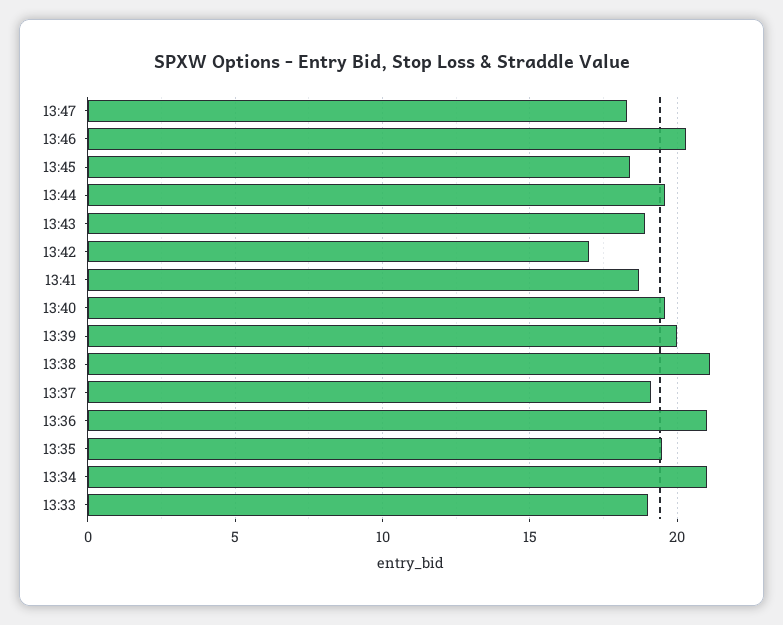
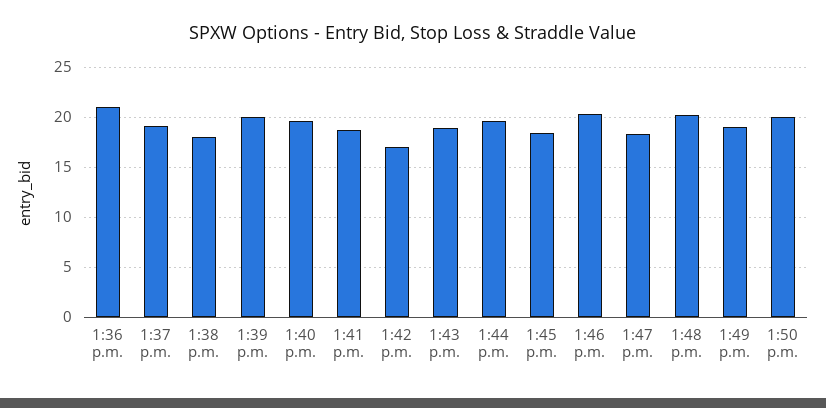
13:38: 21 -> 18
13:35: 19.5 -> none
13:34: 21 -> none
13:33: 19 -> none
1:48 p.m.: none -> 20
1:49 p.m.: none -> 19
1:50 p.m.: none -> 20

